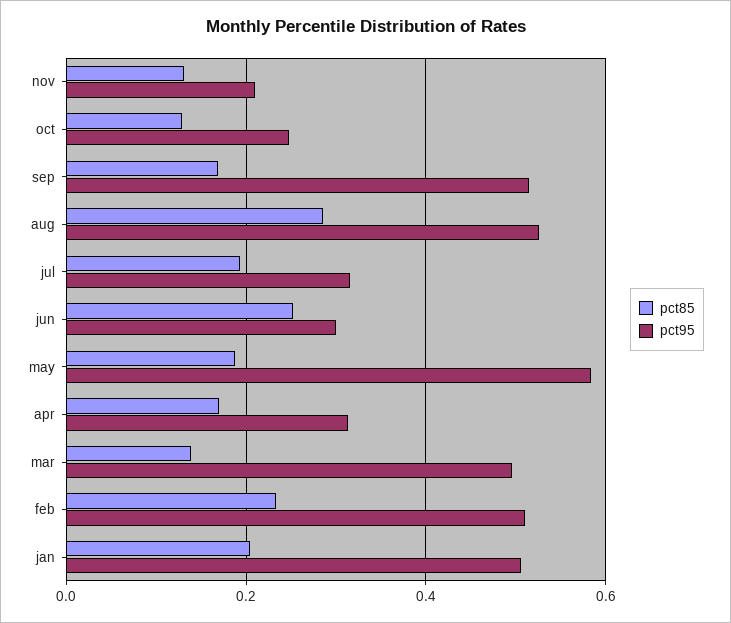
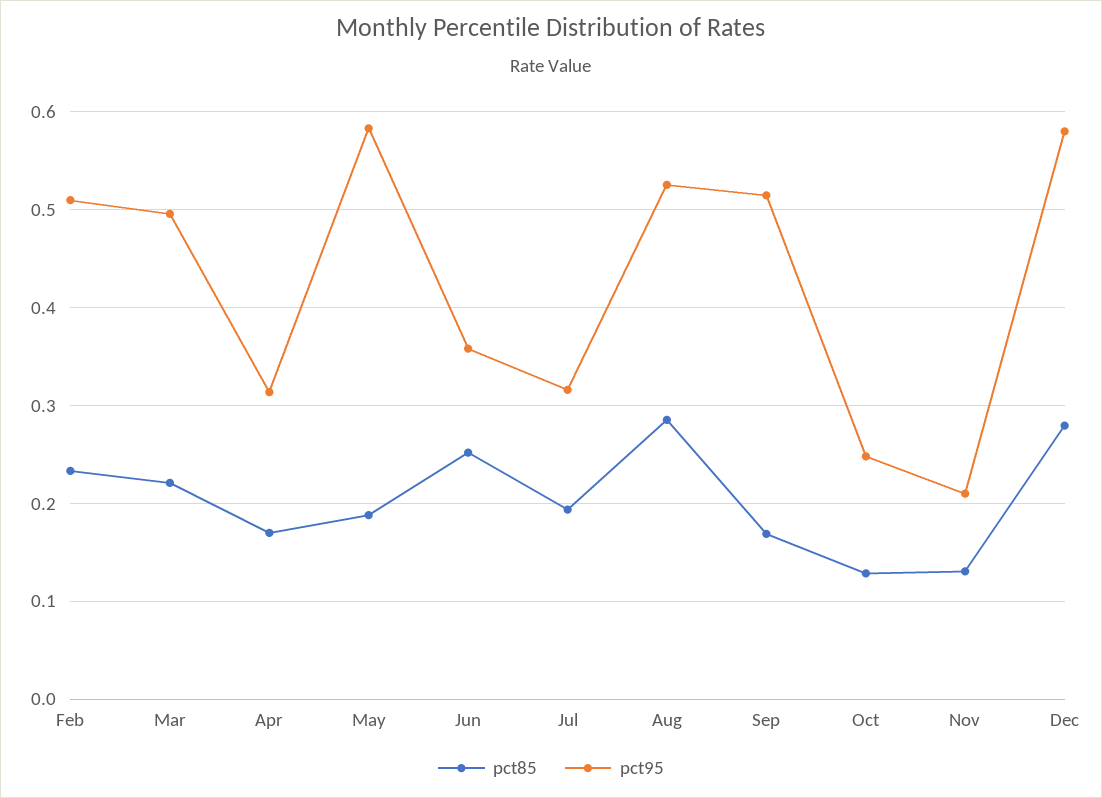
pct95, jun: 0.3 -> 0.36
pct85, mar: 0.14 -> 0.22
pct85, jan: 0.2 -> none
pct95, jan: 0.5 -> none
pct85, Dec: none -> 0.28
pct95, Dec: none -> 0.58

